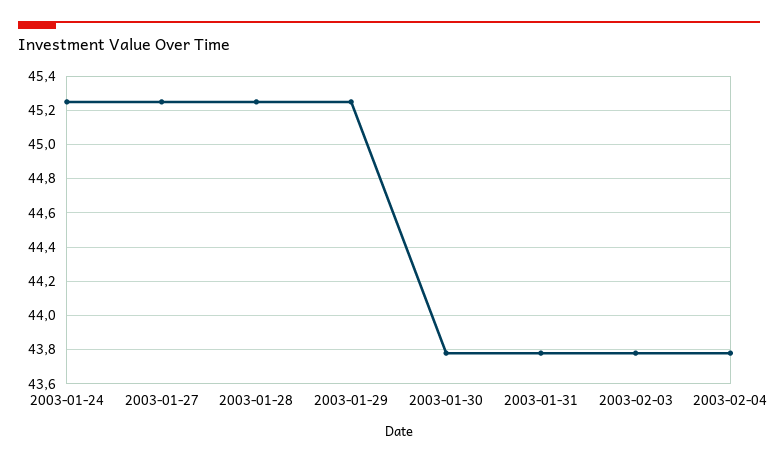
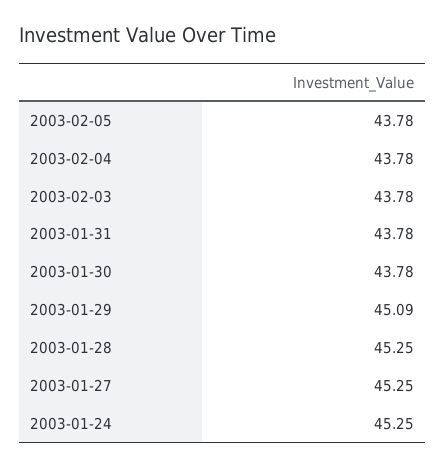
2003-01-29: 45.25 -> 45.09
2003-02-05: none -> 43.78

